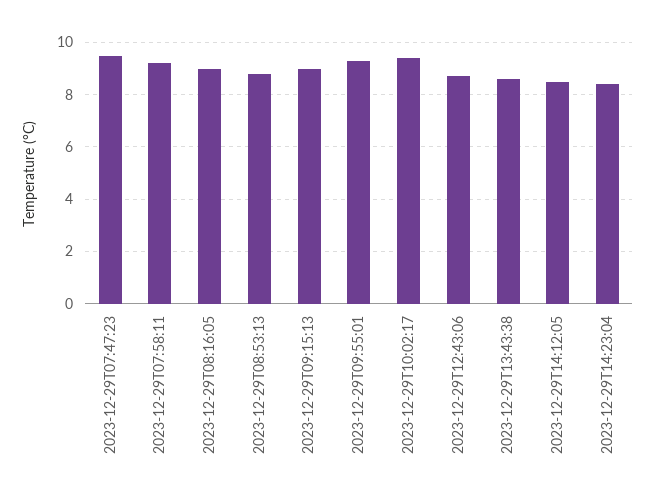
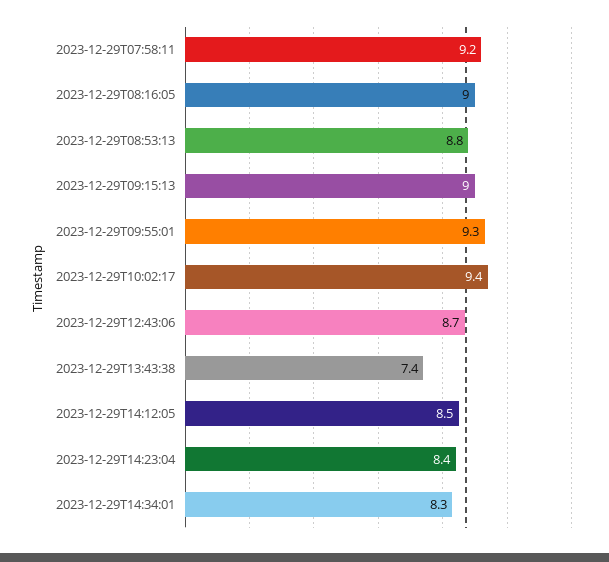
2023-12-29T07:47:23: 9.5 -> none
2023-12-29T13:43:38: 8.5 -> 7.4
2023-12-29T14:34:01: none -> 8.3

